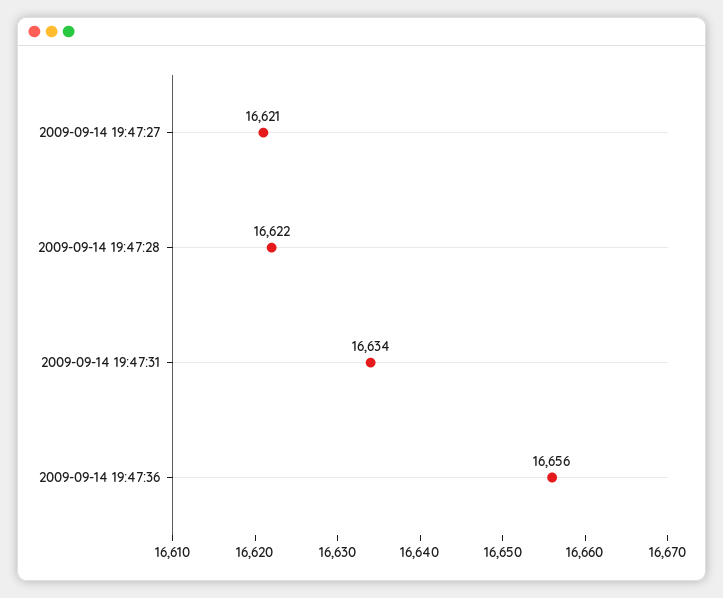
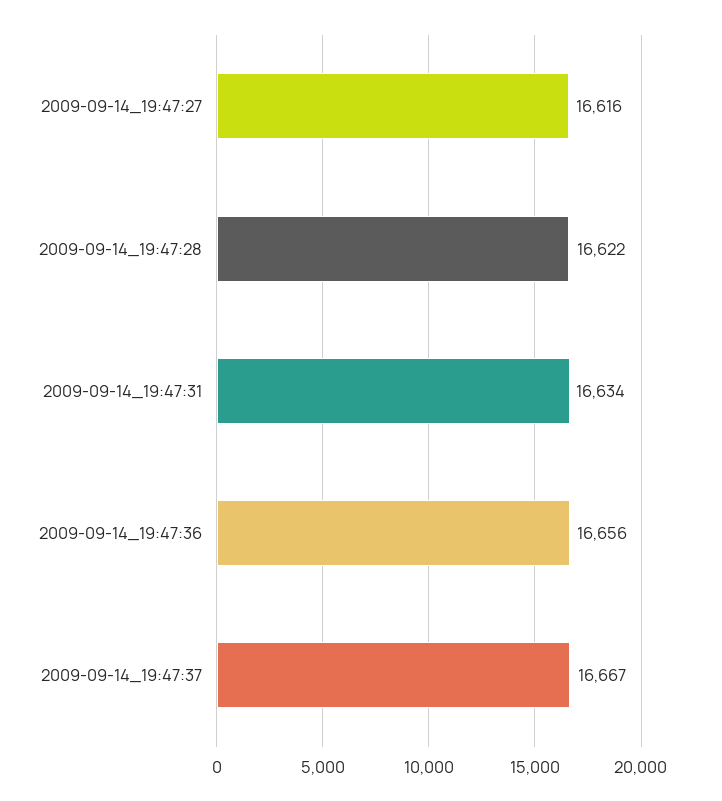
2009-09-14 19:47:27: 16621 -> 16616
2009-09-14_19:47:37: none -> 16667

